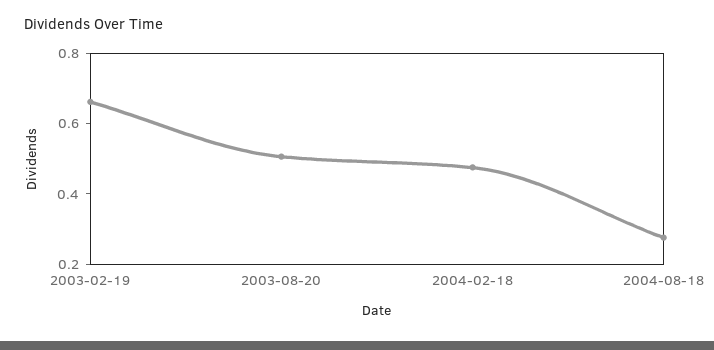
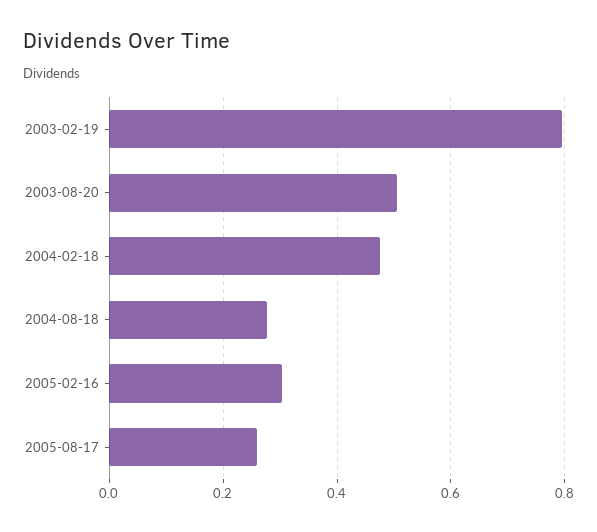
2003-02-19: 0.65 -> 0.8
2005-02-16: none -> 0.3
2005-08-17: none -> 0.26

